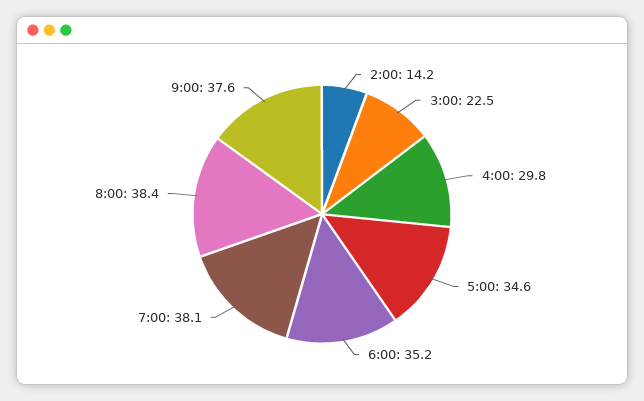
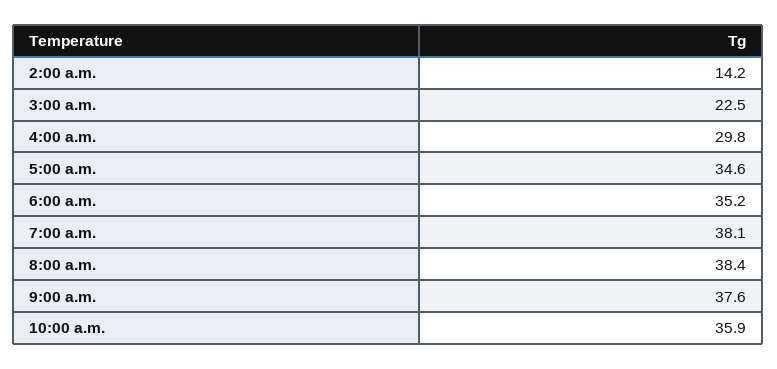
10:00 a.m.: none -> 35.9

